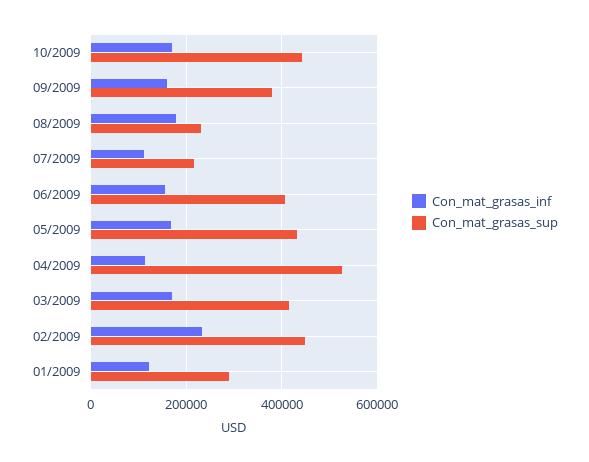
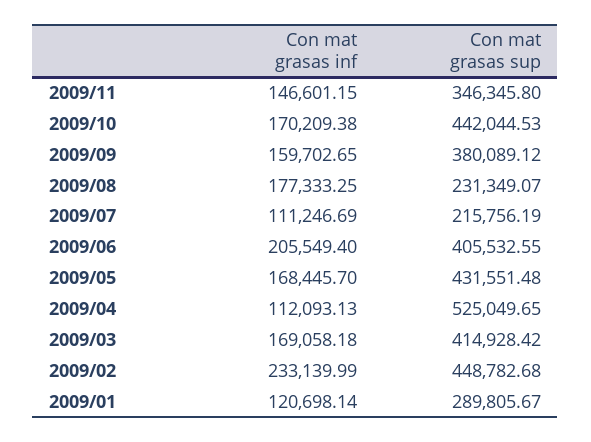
Con_mat_grasas_inf, 06/2009: 160000 -> 205549.4
Con_mat_grasas_inf, 2009/11: none -> 146601.15
Con_mat_grasas_sup, 2009/11: none -> 346345.8

